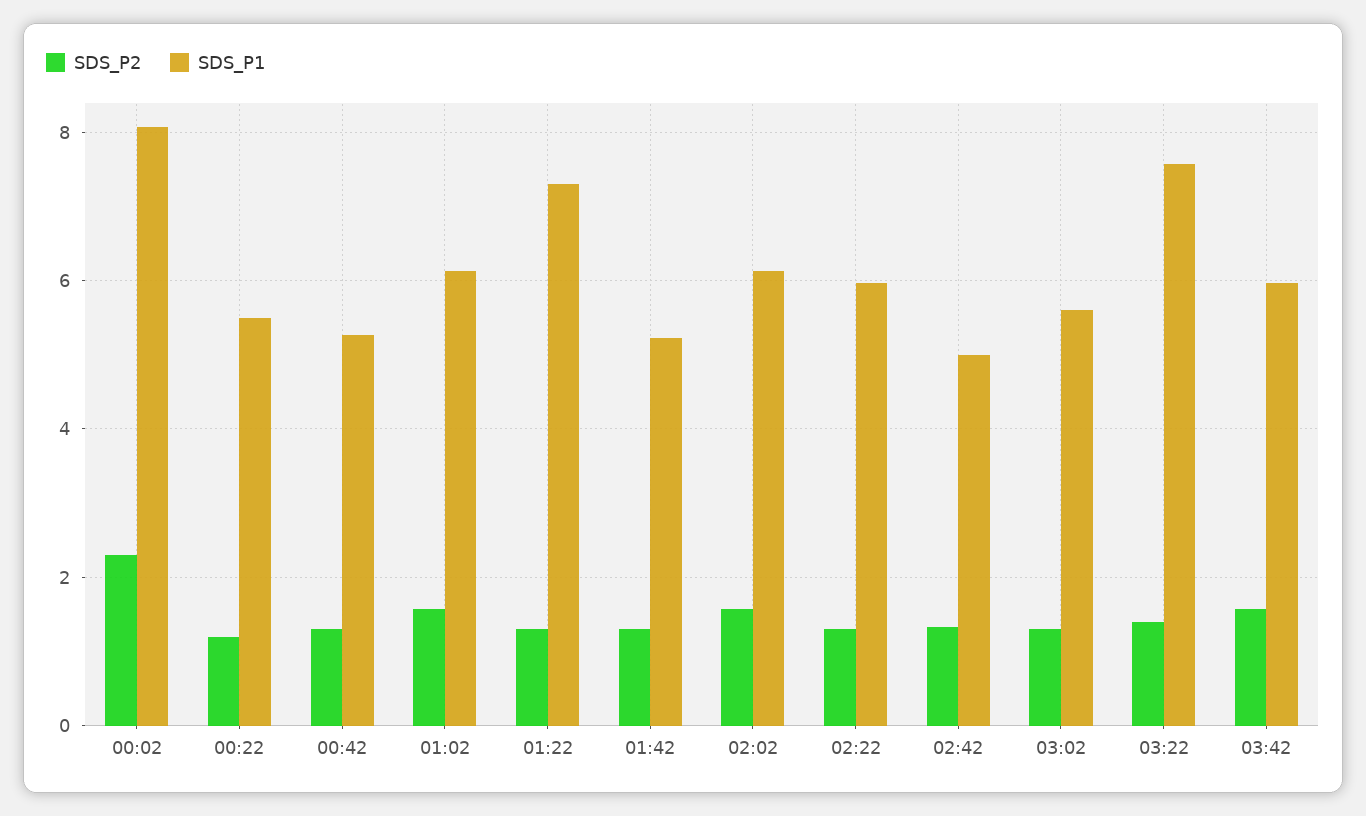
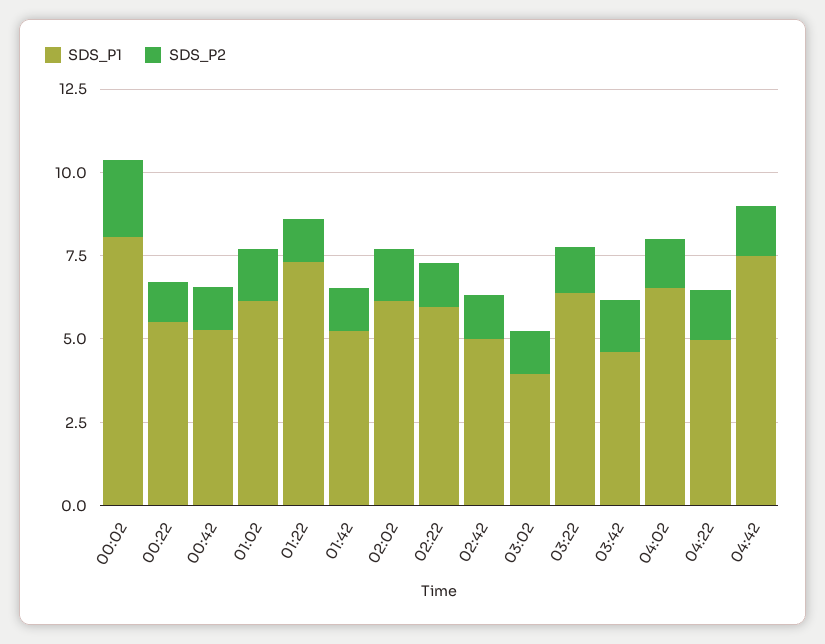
SDS_P1, 03:02: 5.6 -> 4
SDS_P1, 03:22: 7.6 -> 6.5
SDS_P1, 03:42: 6 -> 4.5
SDS_P1, 04:02: none -> 6.5
SDS_P2, 04:02: none -> 1.5
SDS_P1, 04:22: none -> 5
SDS_P2, 04:22: none -> 1.5
SDS_P1, 04:42: none -> 7.5
SDS_P2, 04:42: none -> 1.5

